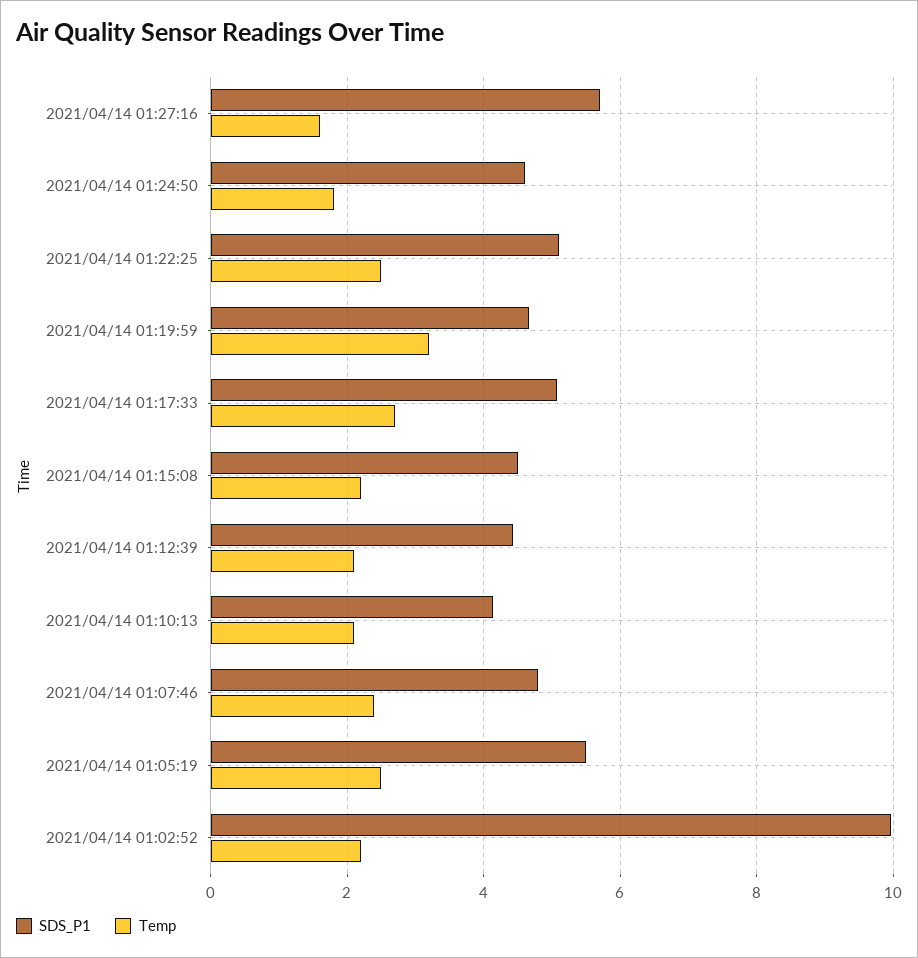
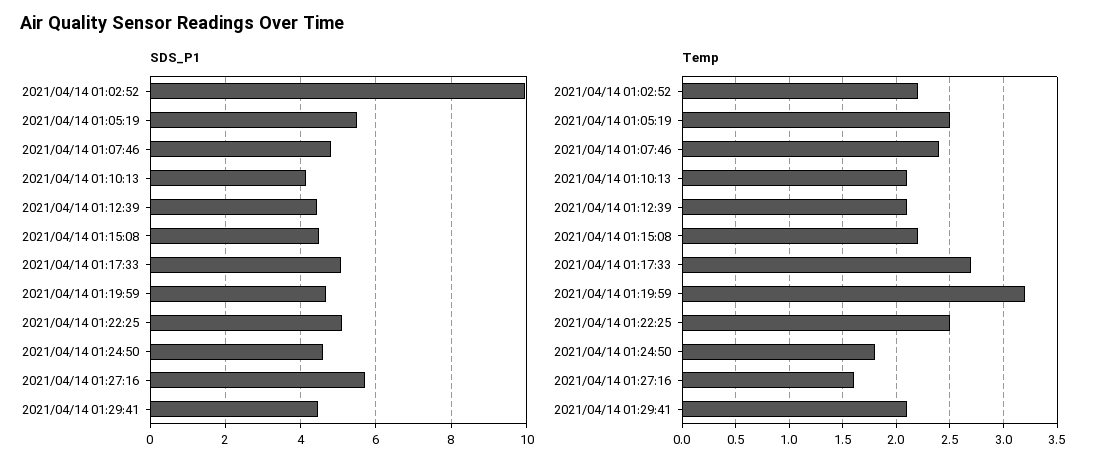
SDS_P1, 2021/04/14 01:29:41: none -> 4.4
Temp, 2021/04/14 01:29:41: none -> 2.1

